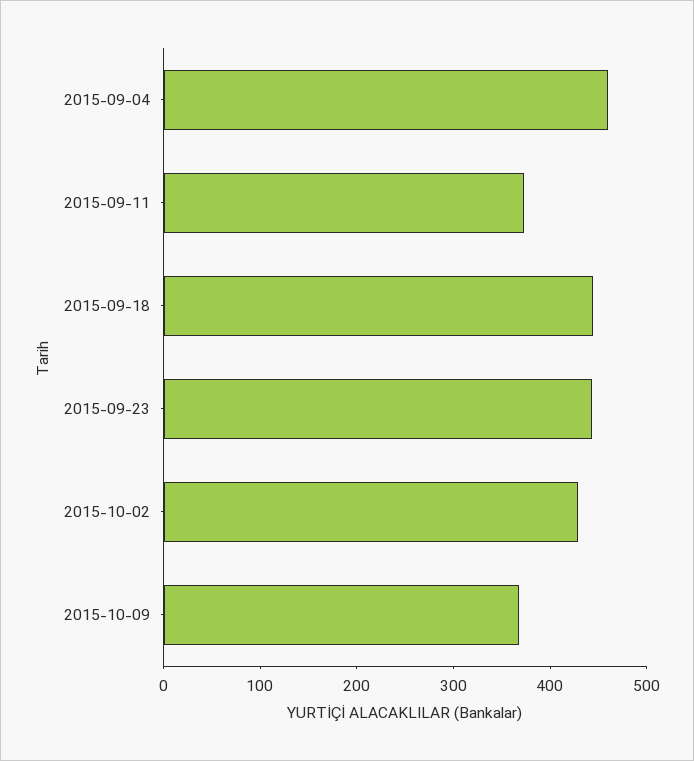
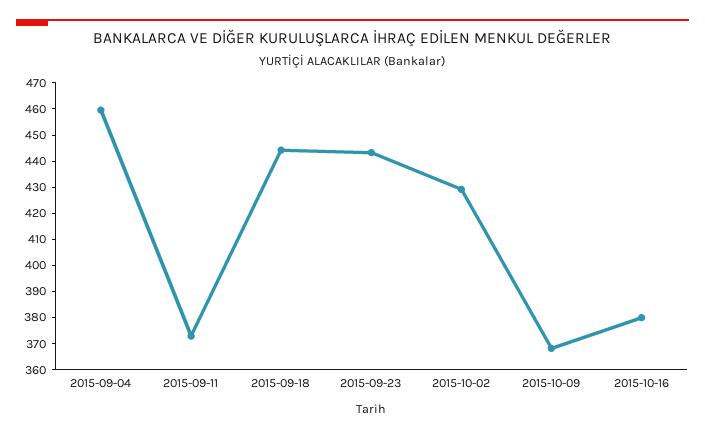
2015-10-16: none -> 380

